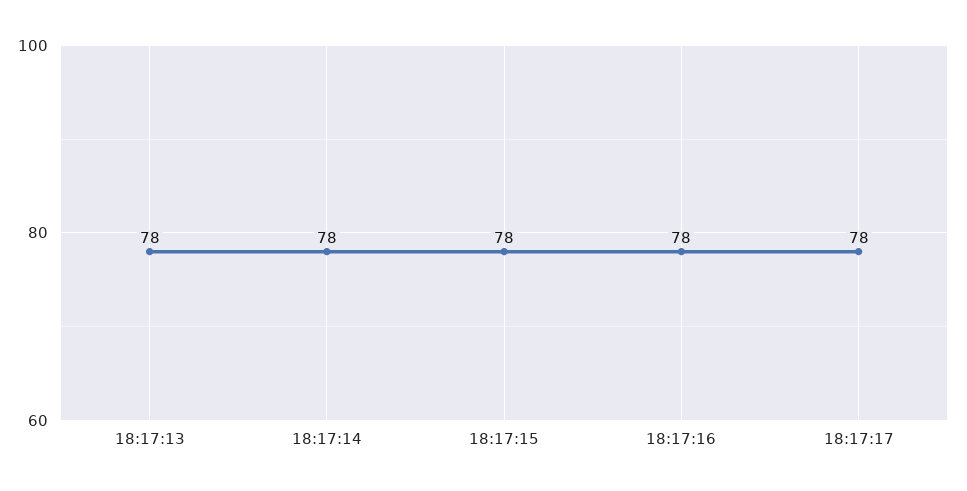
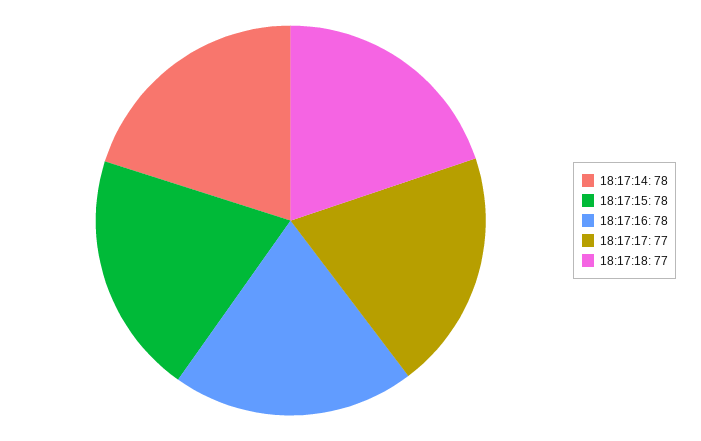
18:17:13: 78 -> none
18:17:17: 78 -> 77
18:17:18: none -> 77

